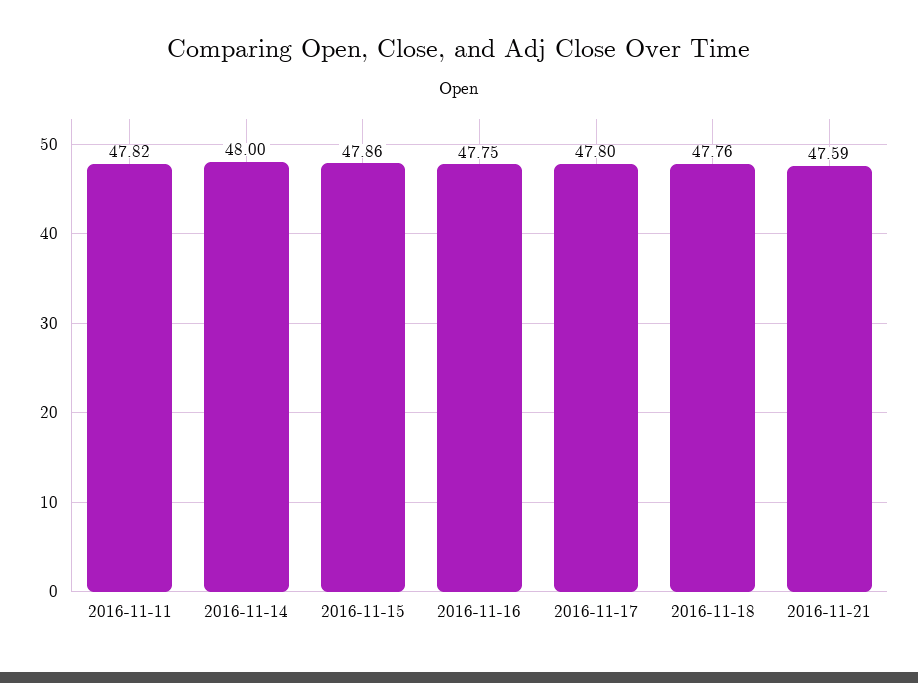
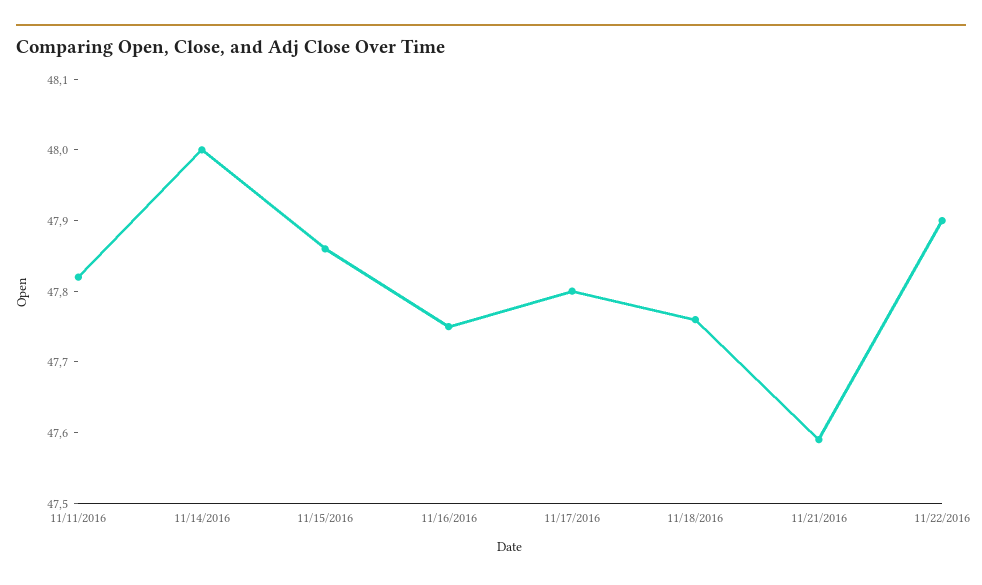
11/22/2016: none -> 47.9

